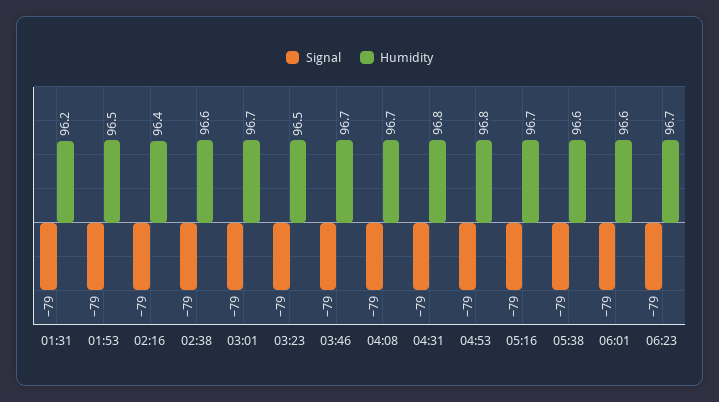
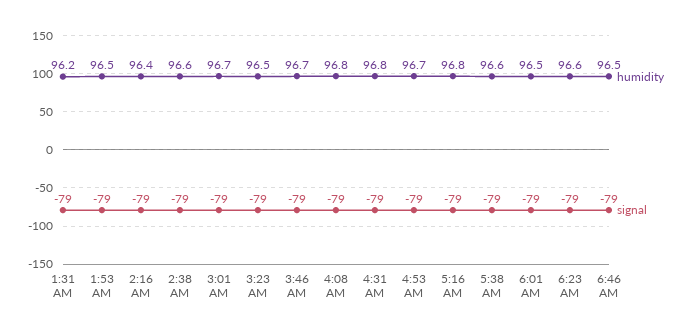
Humidity, 04:08: 96.7 -> 96.8
Humidity, 04:53: 96.8 -> 96.7
Humidity, 05:16: 96.7 -> 96.8
Humidity, 06:01: 96.6 -> 96.5
Humidity, 06:23: 96.7 -> 96.6
Humidity, 6:46 AM: none -> 96.5
Signal, 6:46 AM: none -> -79

